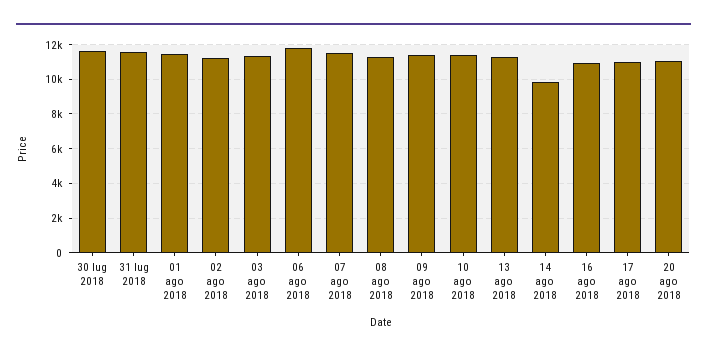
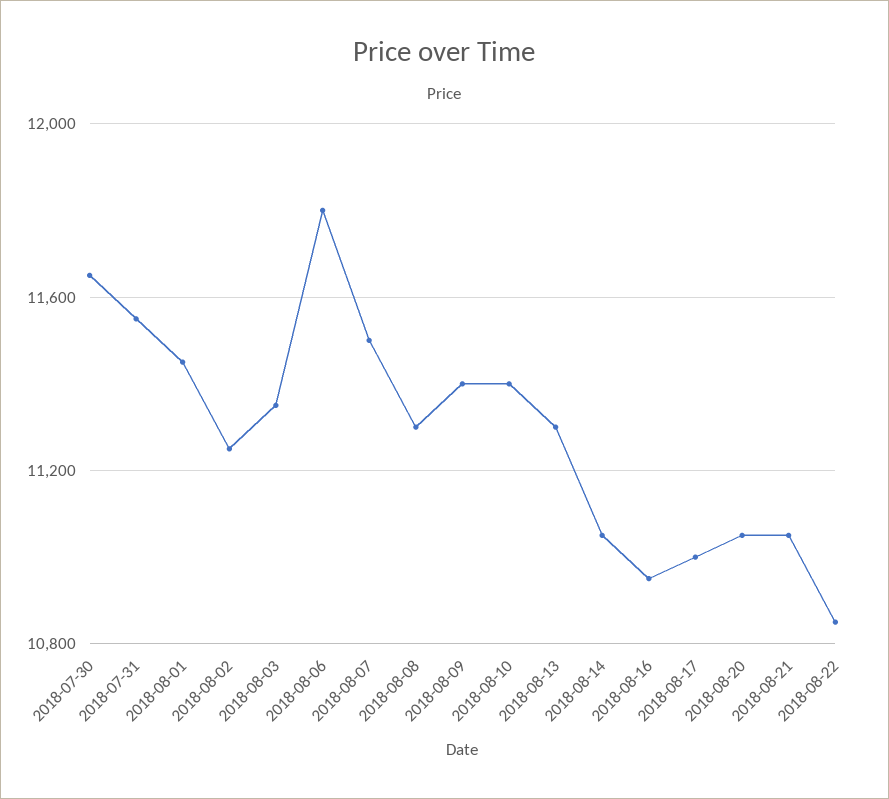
14 ago 2018: 10000 -> 11050
2018-08-21: none -> 11050
2018-08-22: none -> 10850

